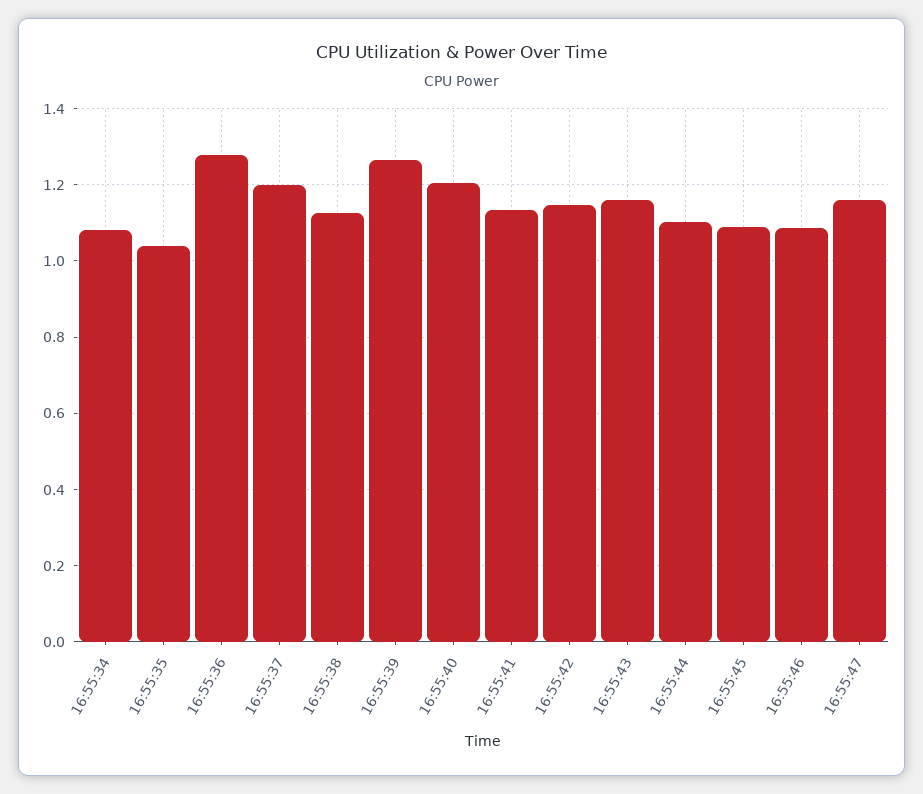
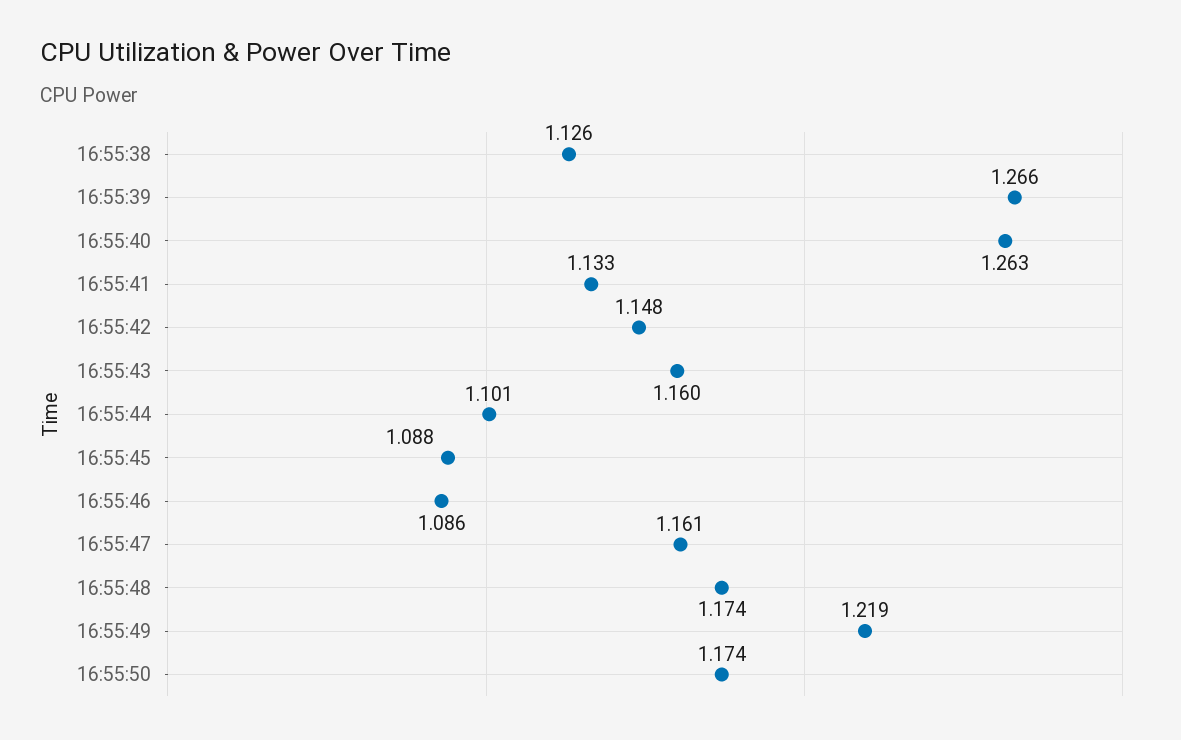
16:55:34: 1.08 -> none
16:55:35: 1.04 -> none
16:55:36: 1.28 -> none
16:55:37: 1.2 -> none
16:55:40: 1.2 -> 1.263
16:55:48: none -> 1.174
16:55:49: none -> 1.219
16:55:50: none -> 1.174

